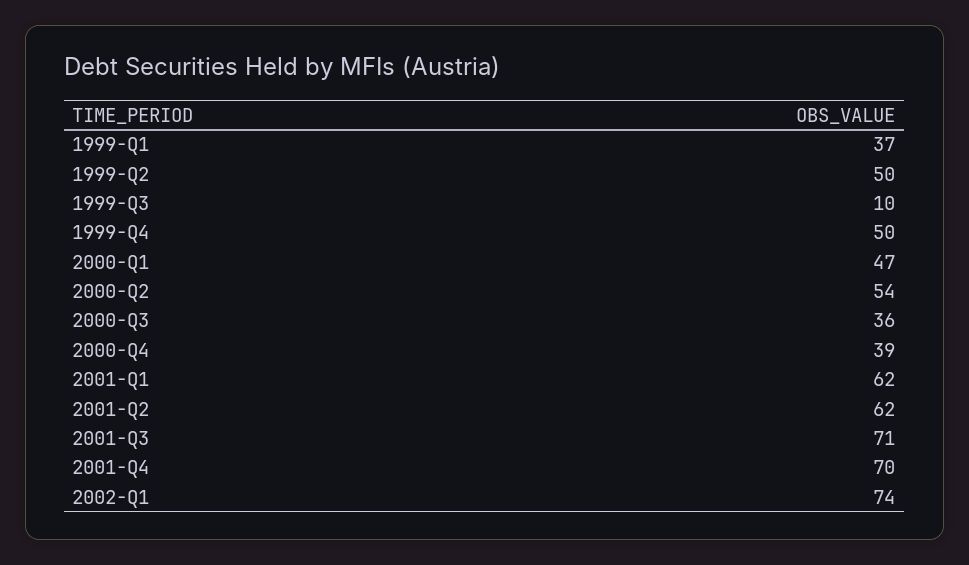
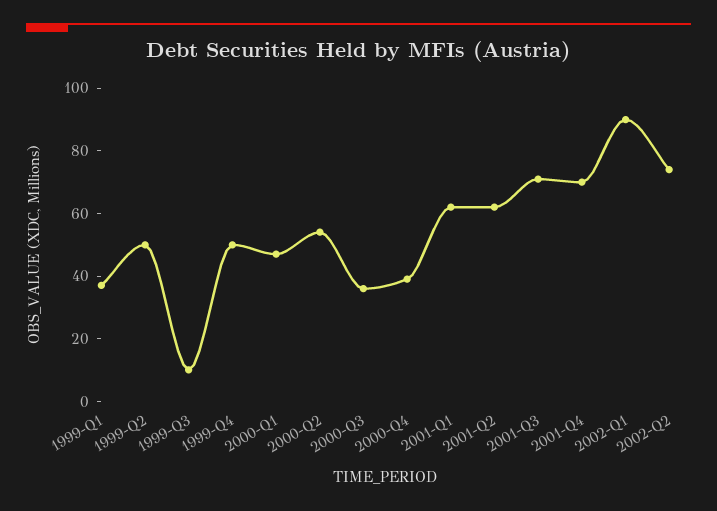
2002-Q1: 74 -> 90
2002-Q2: none -> 75

